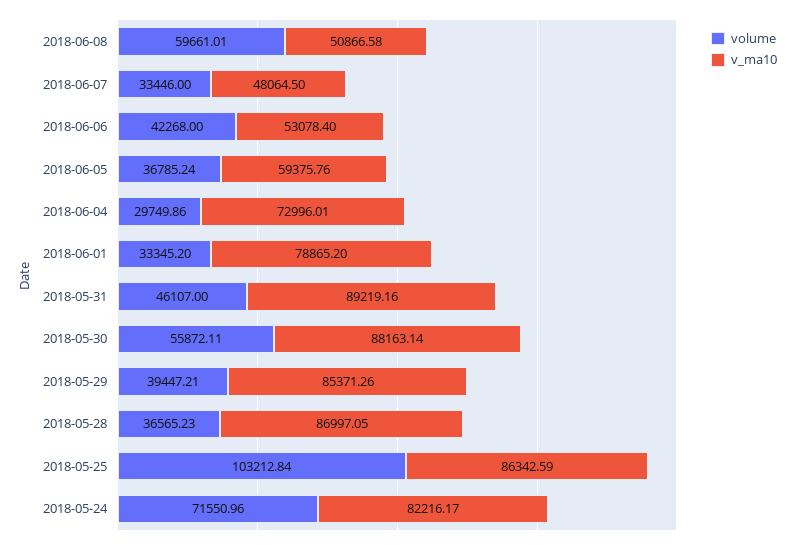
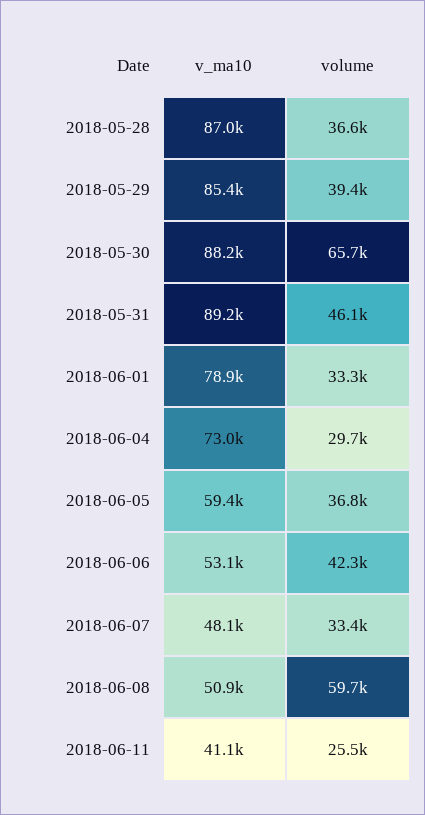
volume, 2018-05-30: 55872.11 -> 65700
volume, 2018-05-25: 103212.84 -> none
v_ma10, 2018-05-25: 86342.59 -> none
volume, 2018-05-24: 71550.96 -> none
v_ma10, 2018-05-24: 82216.17 -> none
v_ma10, 2018-06-11: none -> 41100
volume, 2018-06-11: none -> 25500

